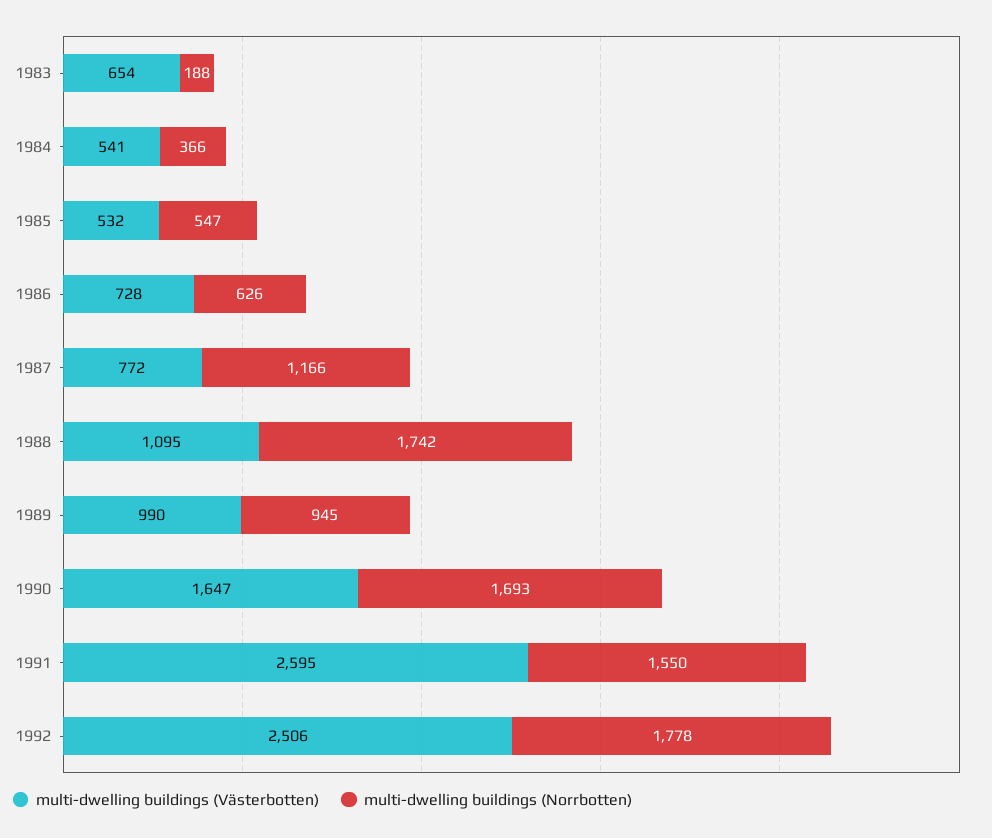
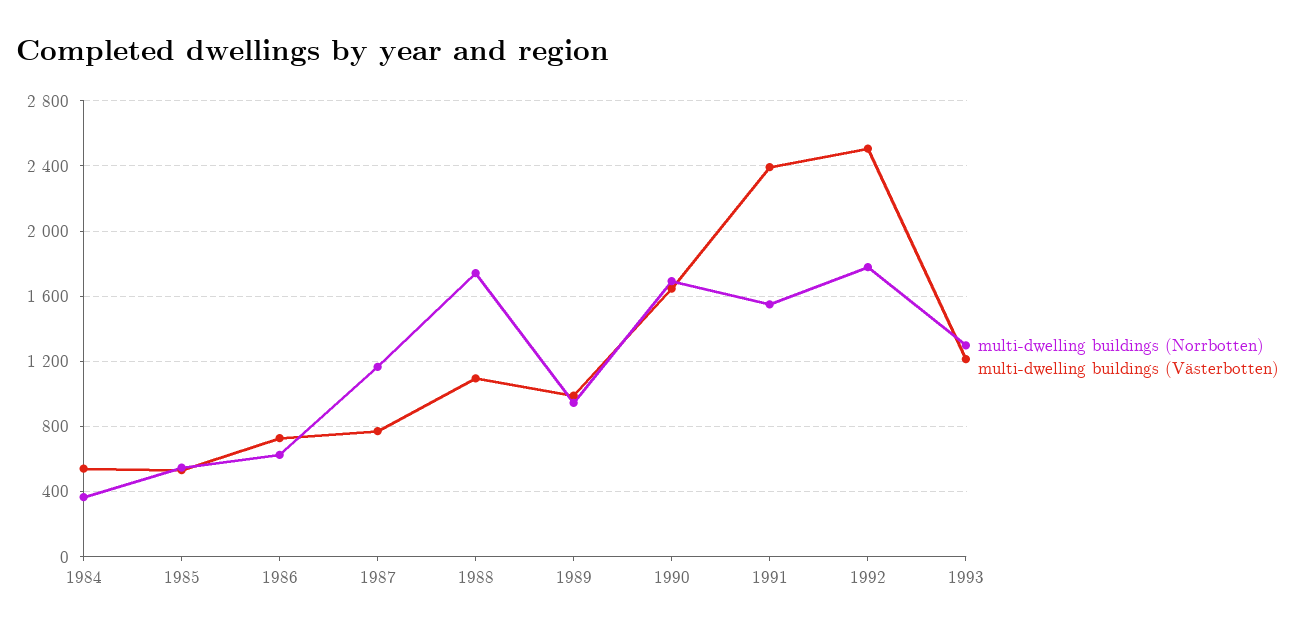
multi-dwelling buildings (Västerbotten), 1983: 654 -> none
multi-dwelling buildings (Norrbotten), 1983: 188 -> none
multi-dwelling buildings (Västerbotten), 1991: 2595 -> 2400
multi-dwelling buildings (Norrbotten), 1993: none -> 1300
multi-dwelling buildings (Västerbotten), 1993: none -> 1200

